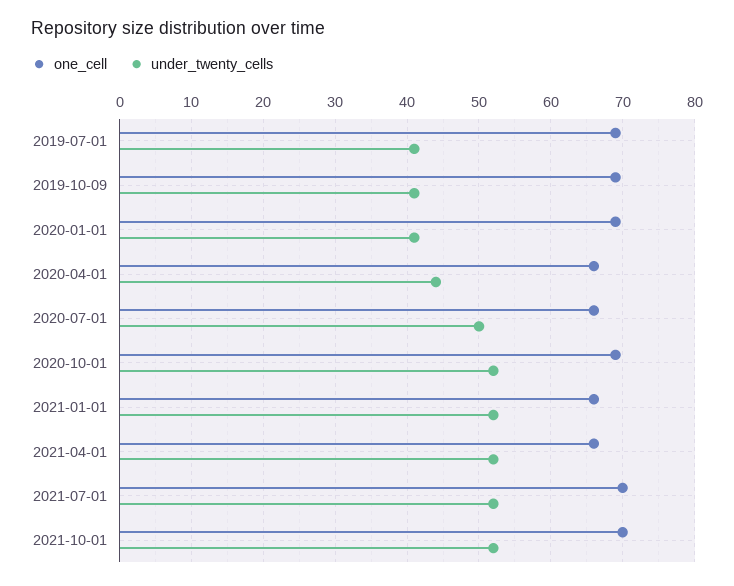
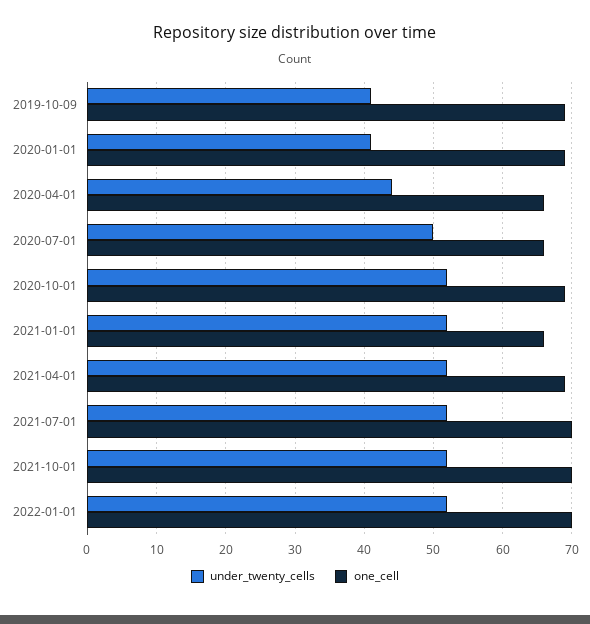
one_cell, 2019-07-01: 69 -> none
under_twenty_cells, 2019-07-01: 41 -> none
one_cell, 2021-04-01: 66 -> 69
under_twenty_cells, 2022-01-01: none -> 52
one_cell, 2022-01-01: none -> 70

